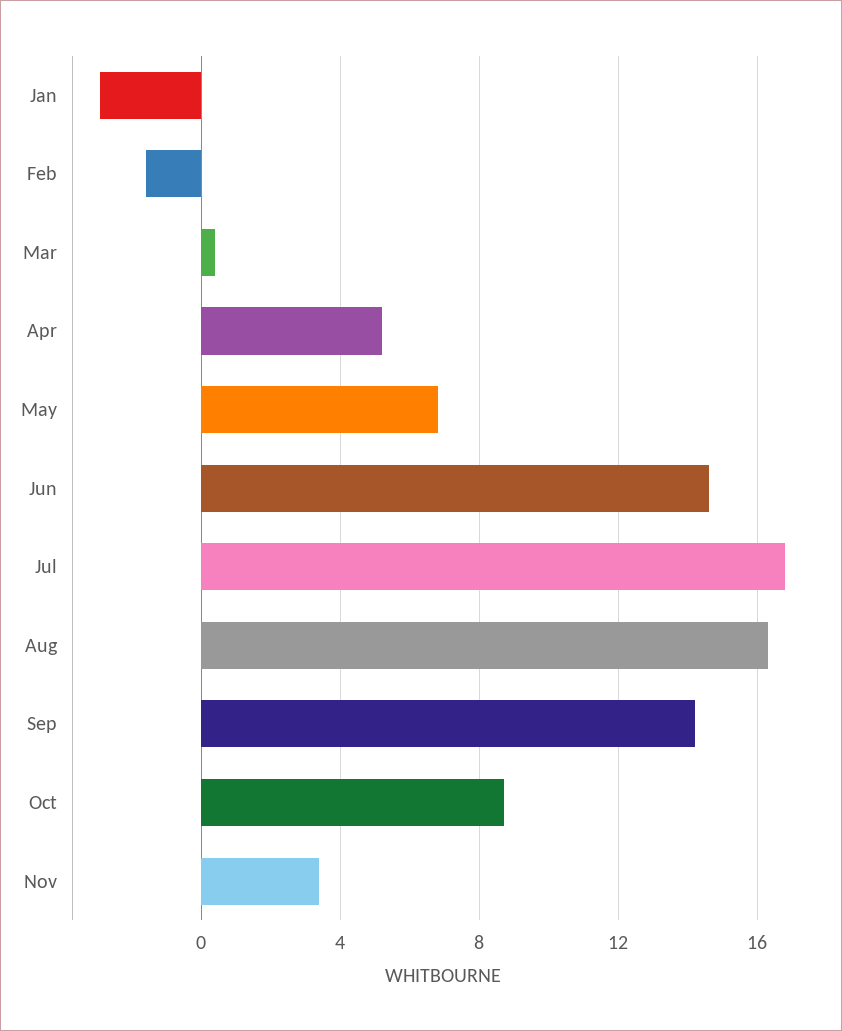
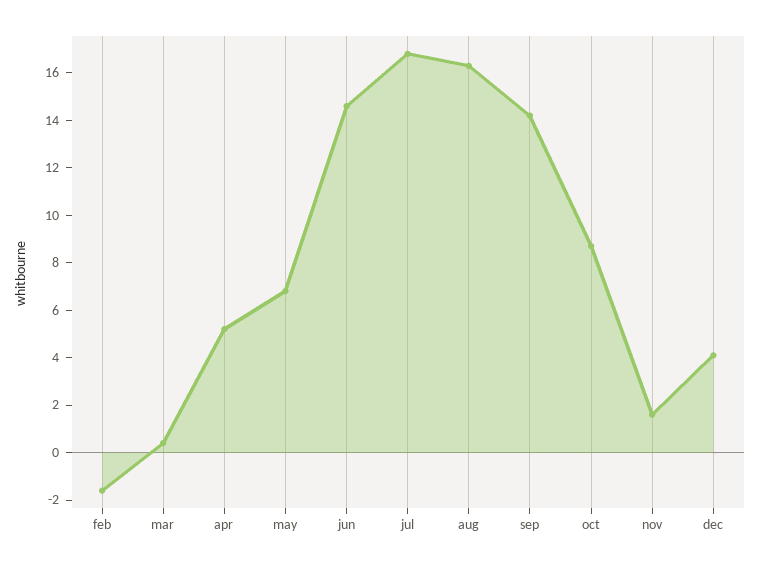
Jan: -3 -> none
Nov: 3.5 -> 1.5
dec: none -> 4

